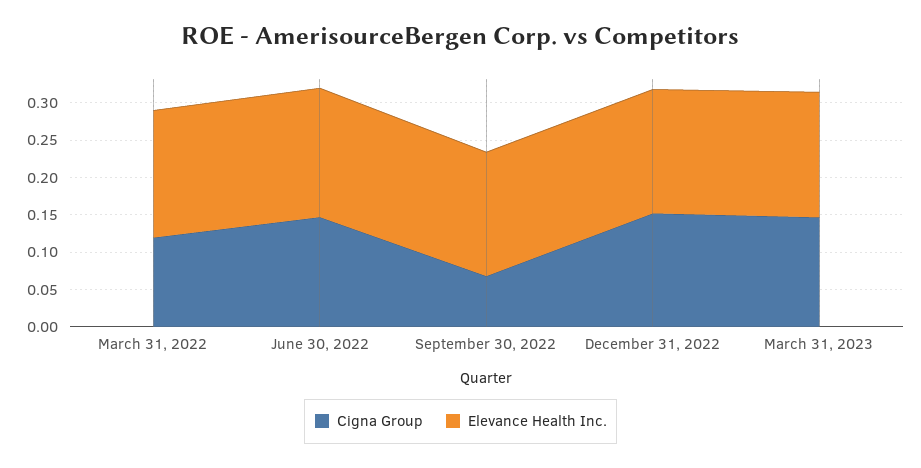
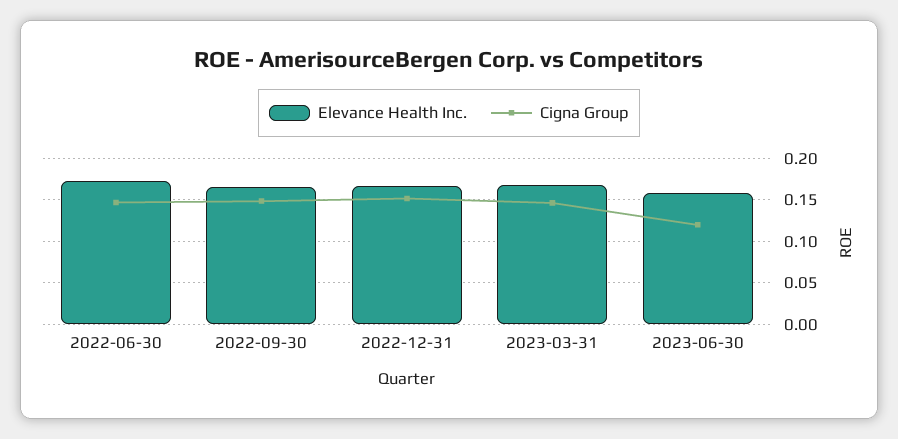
Cigna Group, March 31, 2022: 0.125 -> none
Elevance Health Inc., March 31, 2022: 0.175 -> none
Cigna Group, September 30, 2022: 0.075 -> 0.15
Elevance Health Inc., 2023-06-30: none -> 0.16
Cigna Group, 2023-06-30: none -> 0.12

